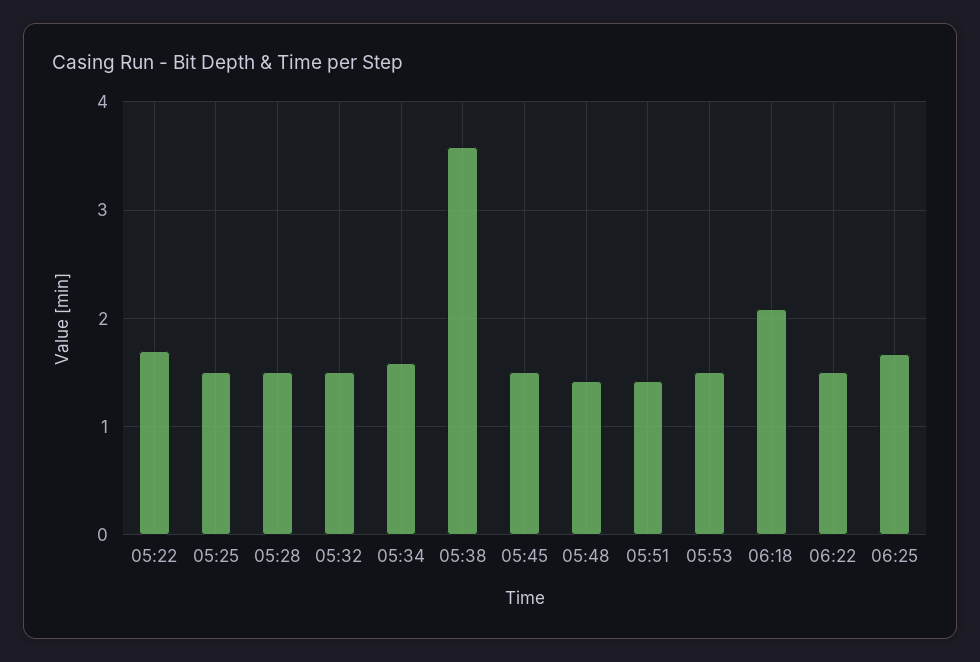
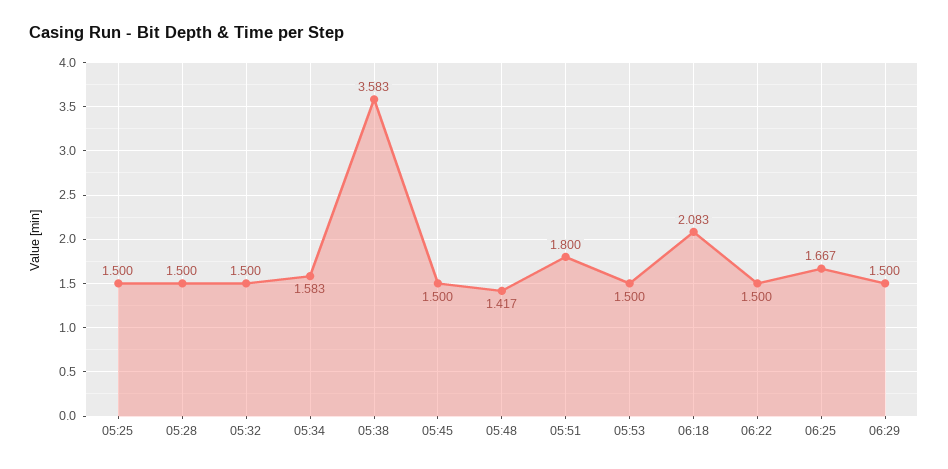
05:22: 1.7 -> none
05:51: 1.4 -> 1.8
06:29: none -> 1.5

